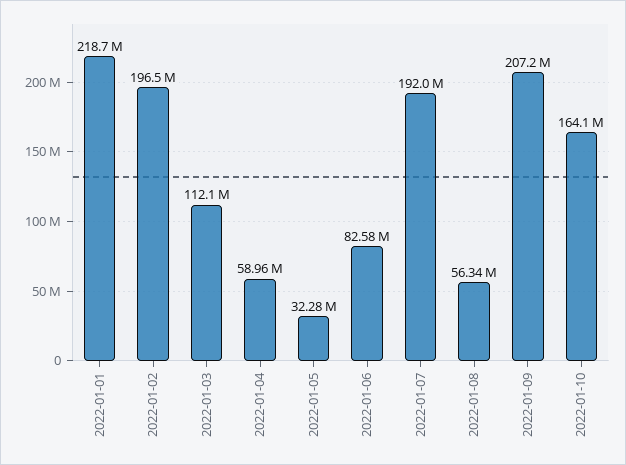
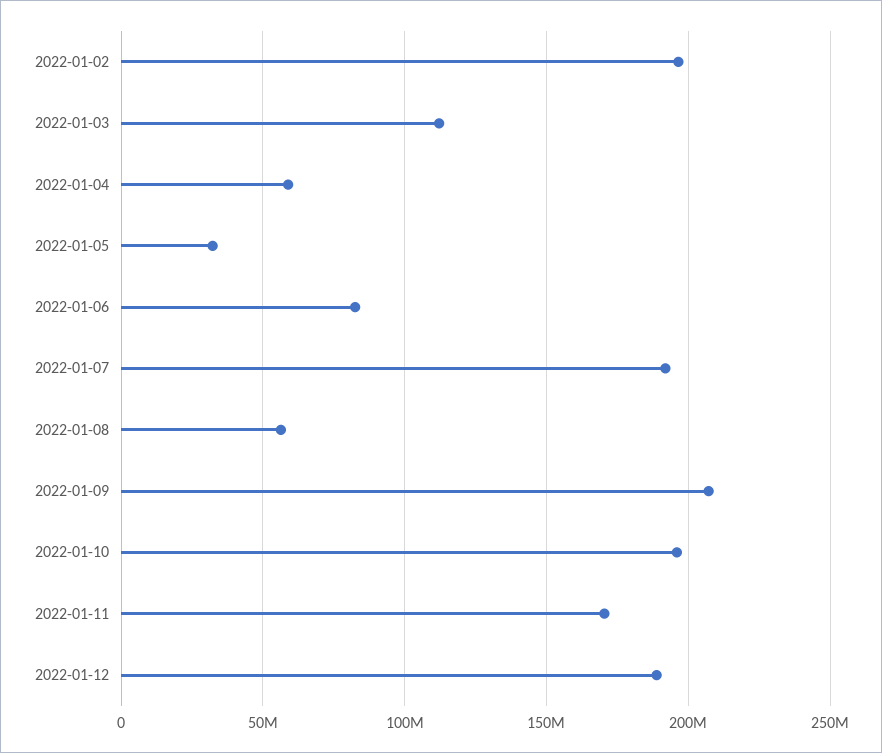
2022-01-01: 218700000 -> none
2022-01-10: 164100000 -> 195000000
2022-01-11: none -> 170000000
2022-01-12: none -> 190000000

